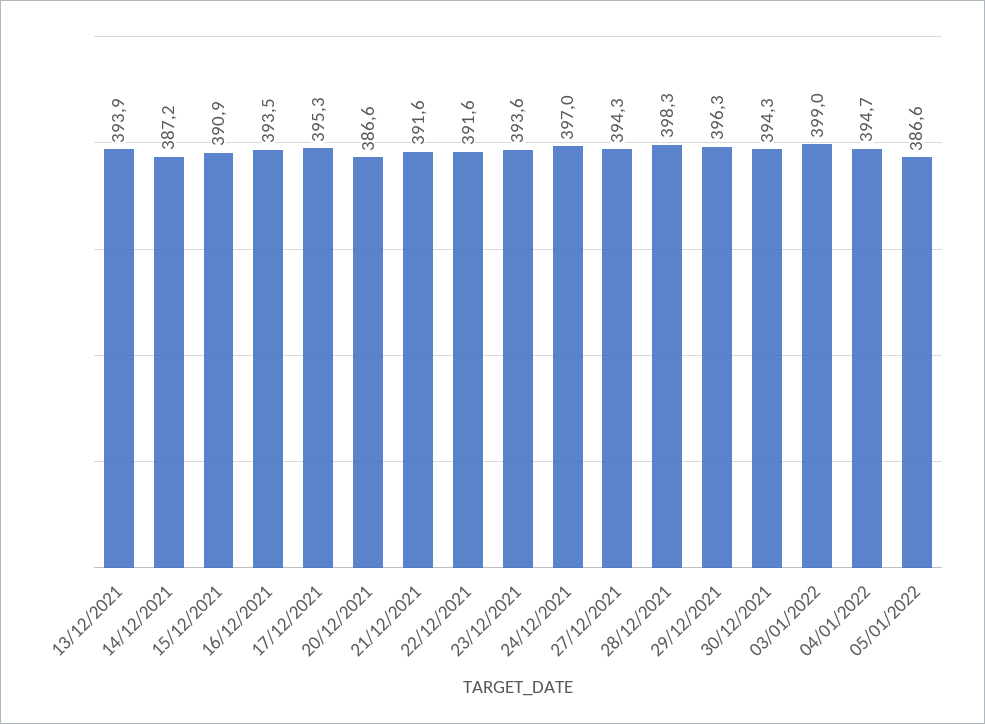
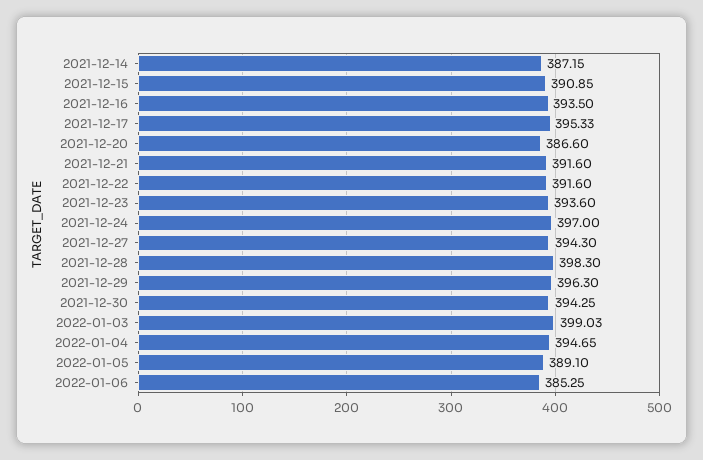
13/12/2021: 393.9 -> none
05/01/2022: 386.6 -> 389.1
2022-01-06: none -> 385.25

